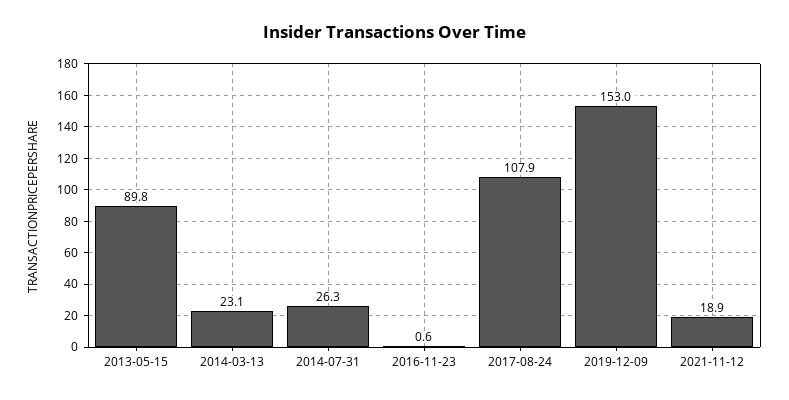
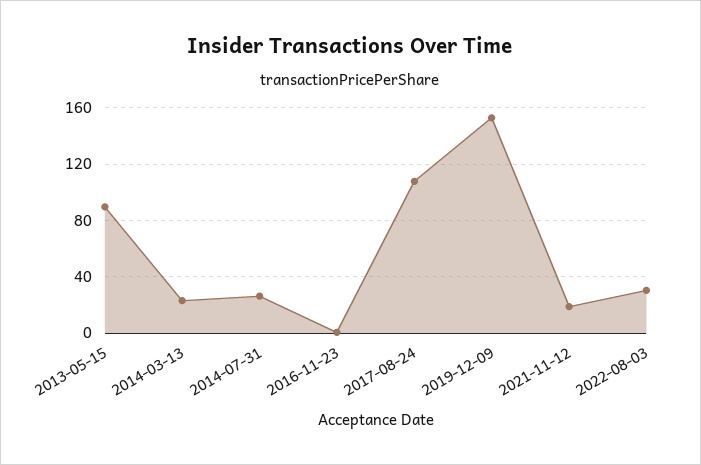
2022-08-03: none -> 30

